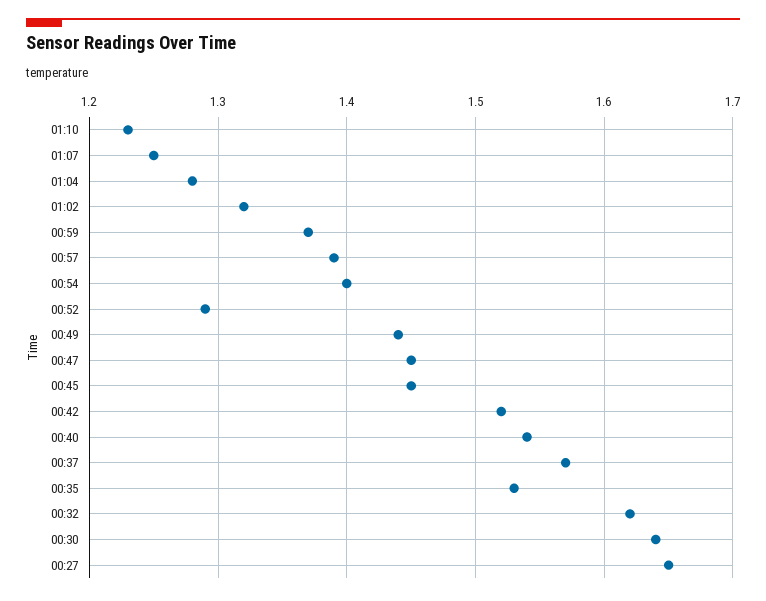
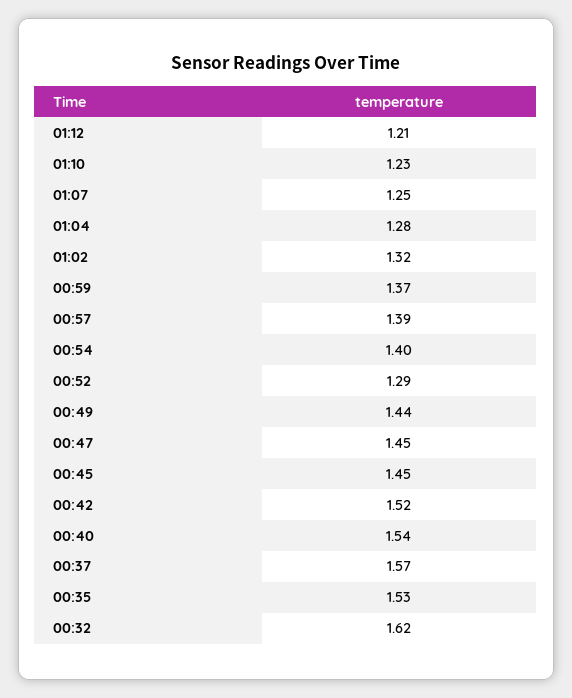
00:30: 1.64 -> none
00:27: 1.65 -> none
01:12: none -> 1.21

